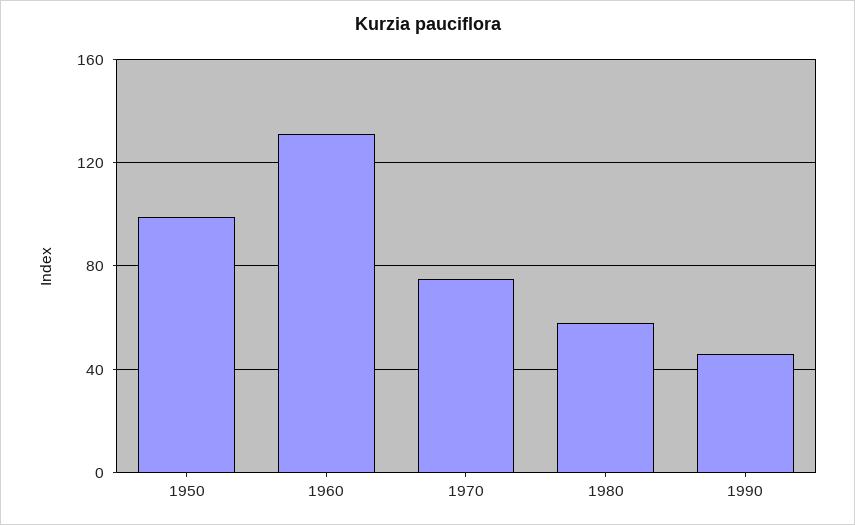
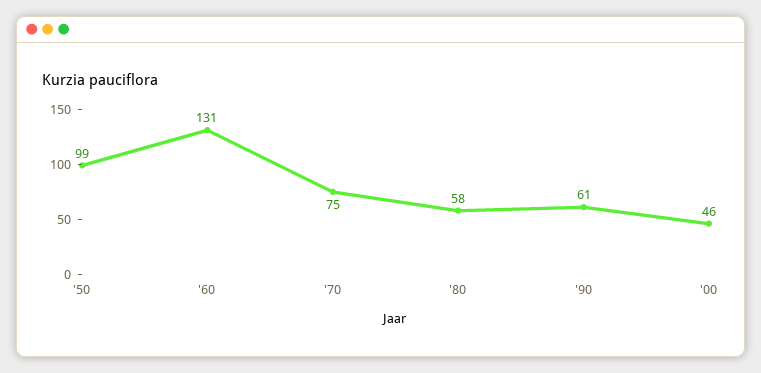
1990: 45 -> 61
'00: none -> 46

